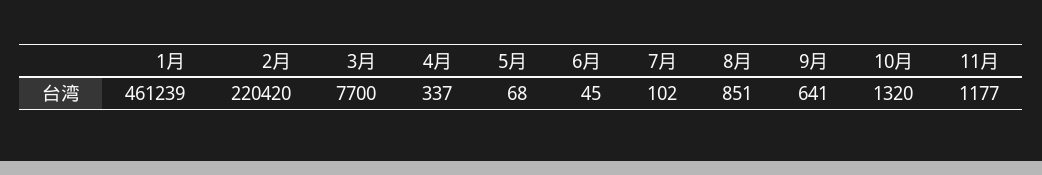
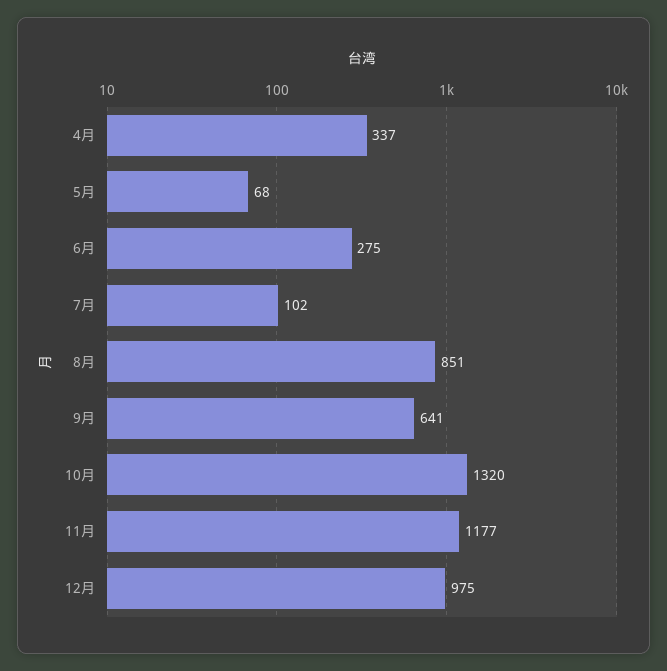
1月: 461239 -> none
2月: 220420 -> none
3月: 7700 -> none
6月: 45 -> 275
12月: none -> 975

